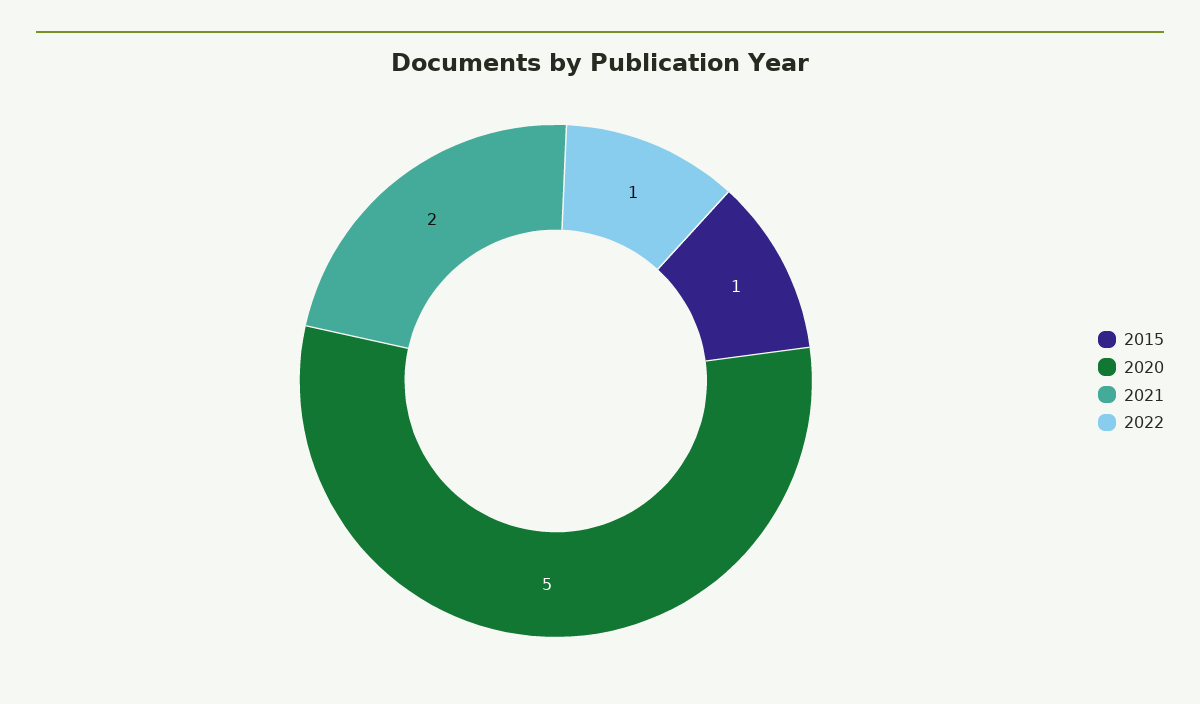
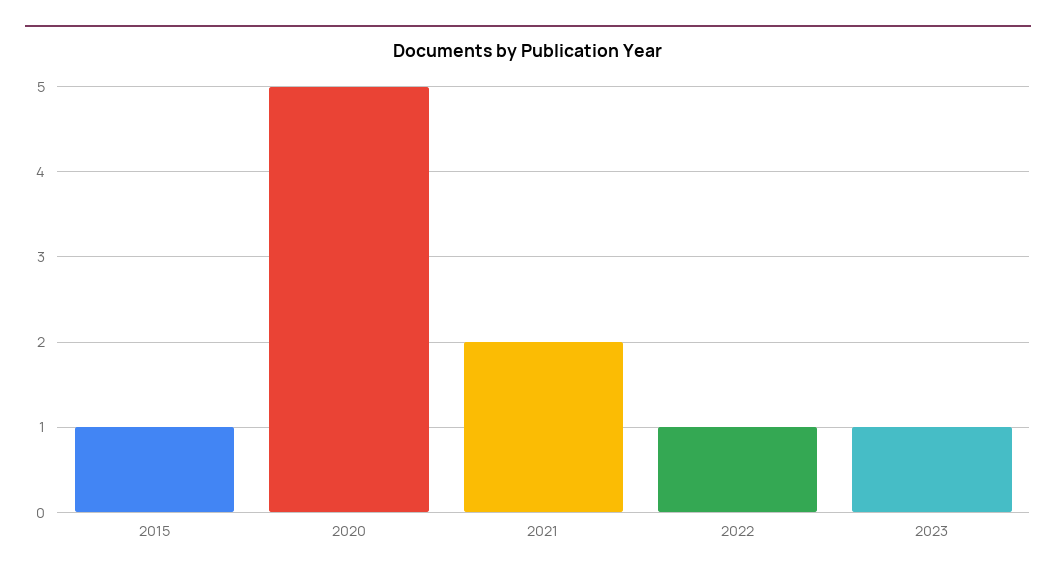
2023: none -> 1

